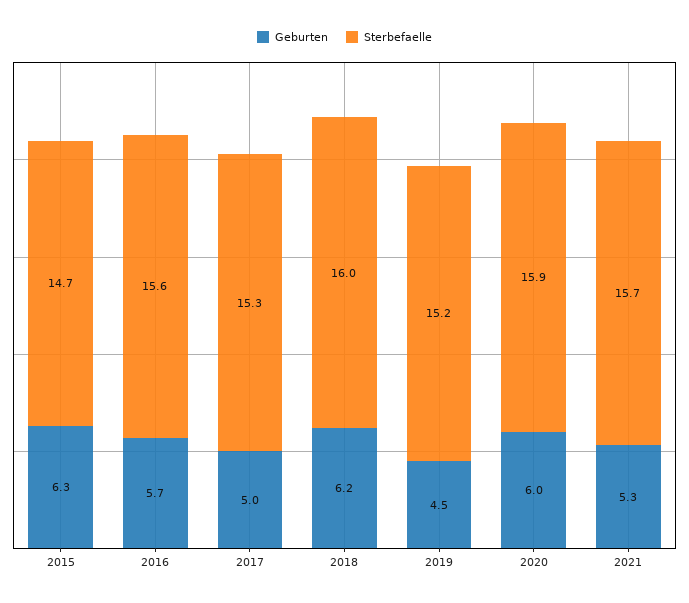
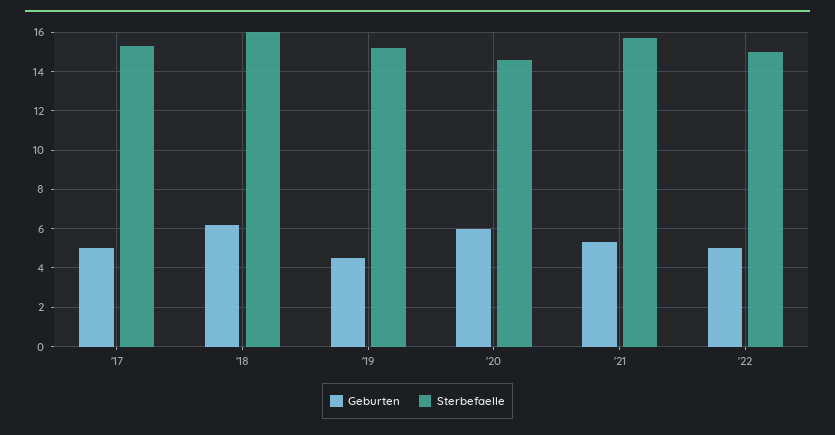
Geburten, 2015: 6.3 -> none
Sterbefaelle, 2015: 14.7 -> none
Geburten, 2016: 5.7 -> none
Sterbefaelle, 2016: 15.6 -> none
Sterbefaelle, 2020: 15.9 -> 14.5
Geburten, '22: none -> 5
Sterbefaelle, '22: none -> 15

